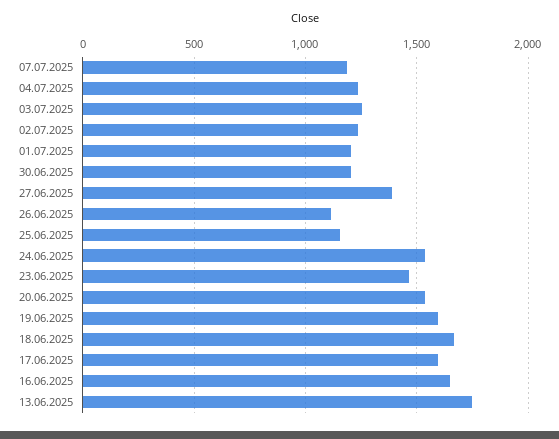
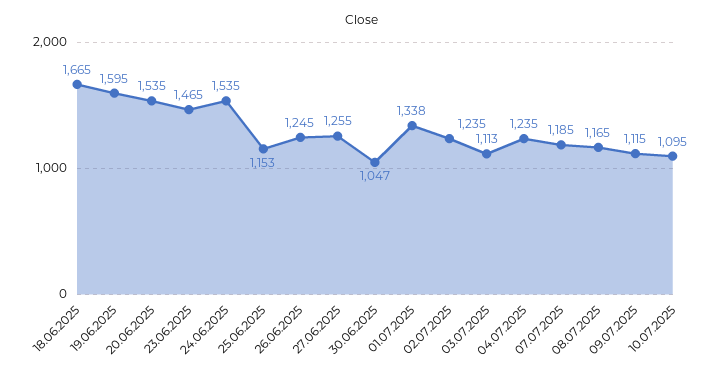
03.07.2025: 1250 -> 1113
01.07.2025: 1200 -> 1338
30.06.2025: 1200 -> 1047
27.06.2025: 1400 -> 1255
26.06.2025: 1100 -> 1245
17.06.2025: 1600 -> none
16.06.2025: 1650 -> none
13.06.2025: 1750 -> none
08.07.2025: none -> 1165
09.07.2025: none -> 1115
10.07.2025: none -> 1095

